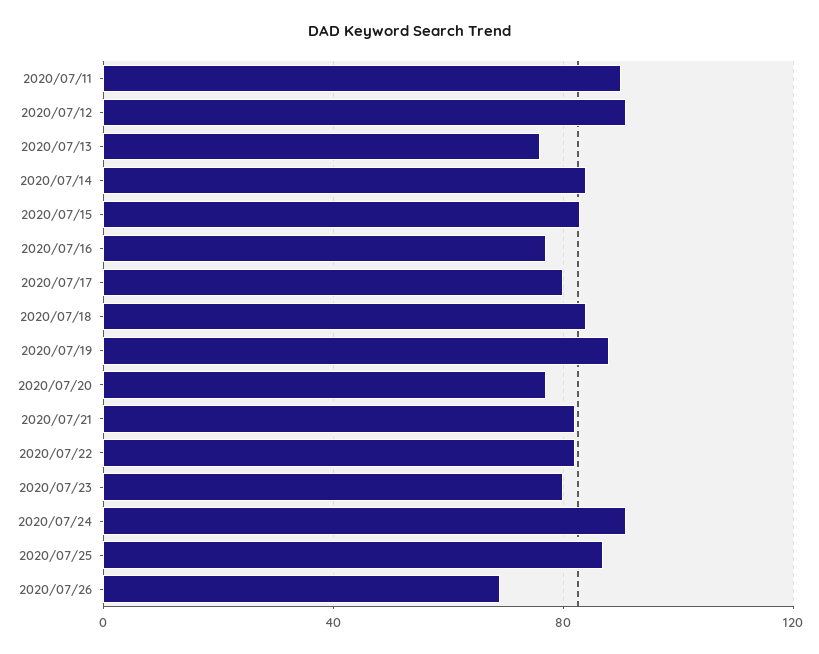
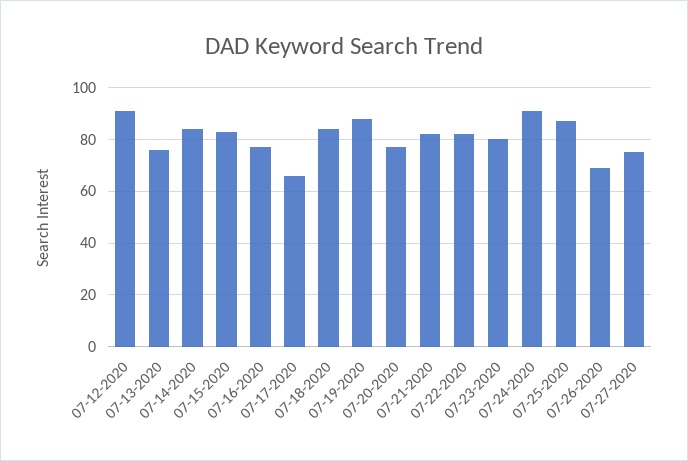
2020/07/11: 90 -> none
2020/07/17: 80 -> 65
07-27-2020: none -> 75

